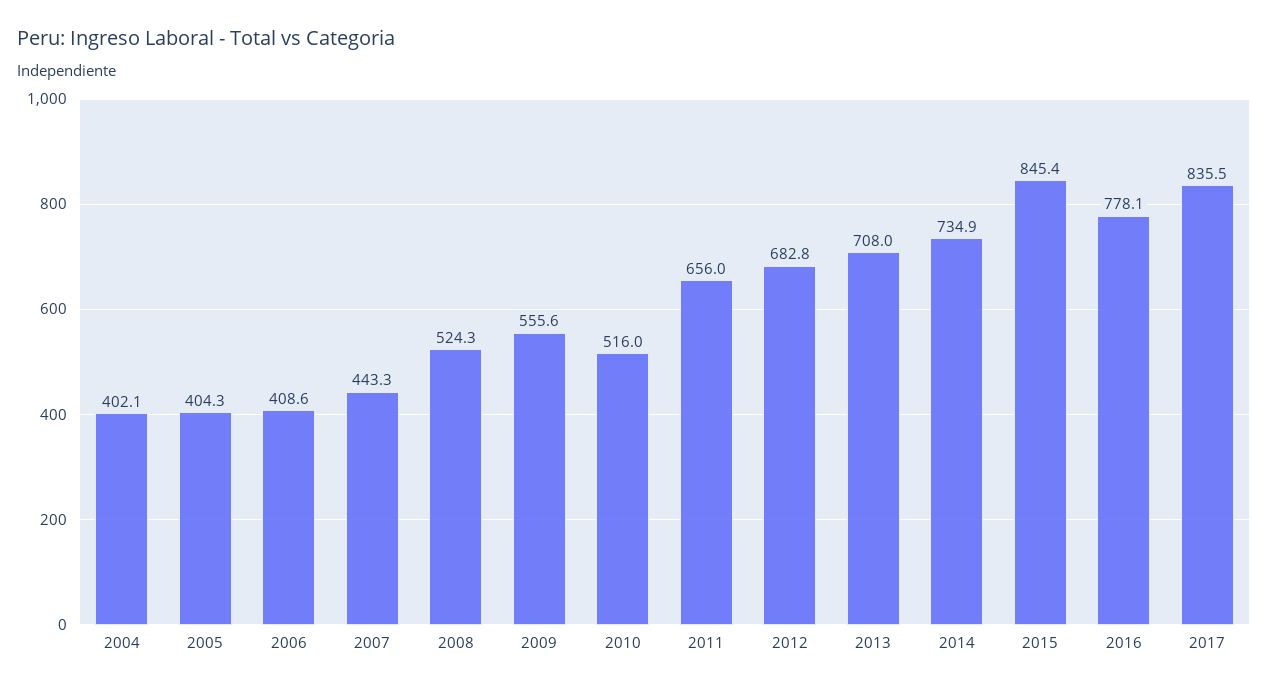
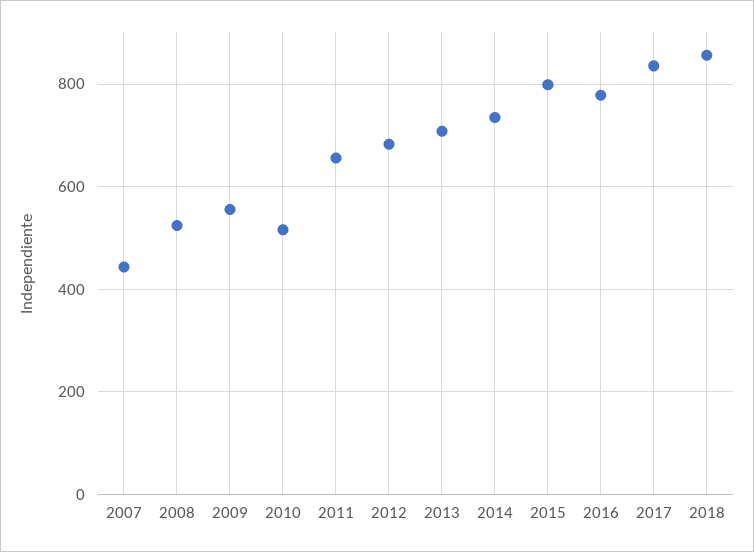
2004: 402.1 -> none
2005: 404.3 -> none
2006: 408.6 -> none
2015: 845.4 -> 800
2018: none -> 860

